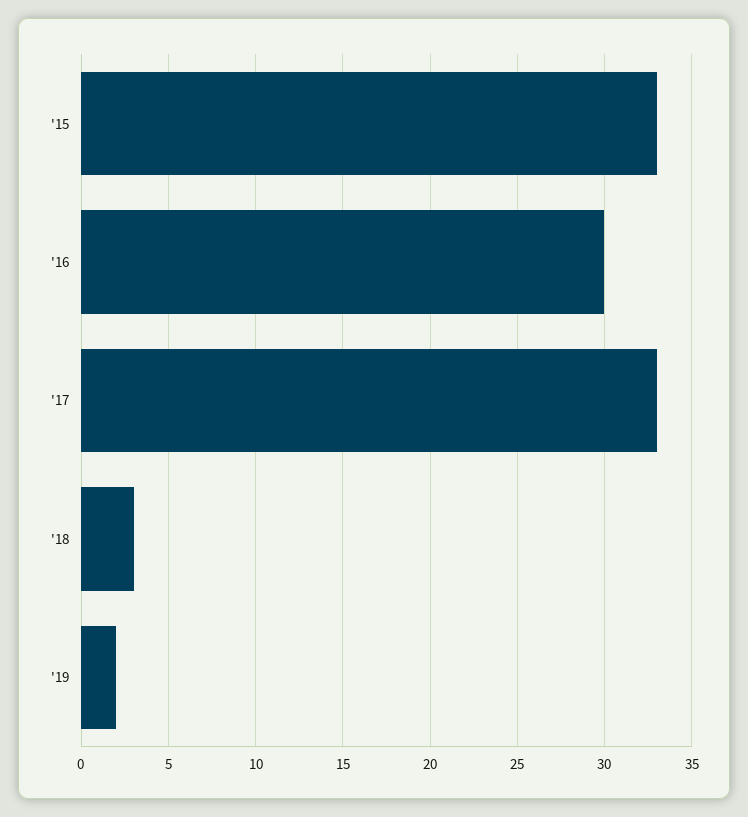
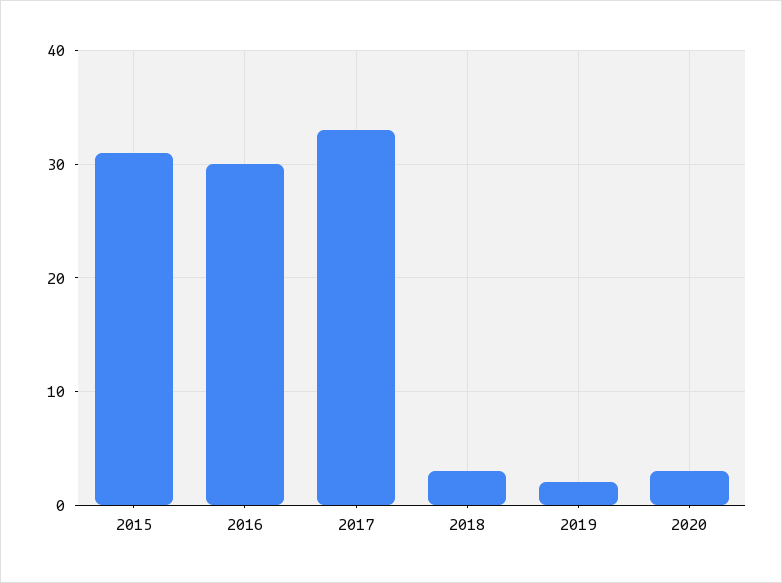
'15: 33 -> 31
2020: none -> 3

